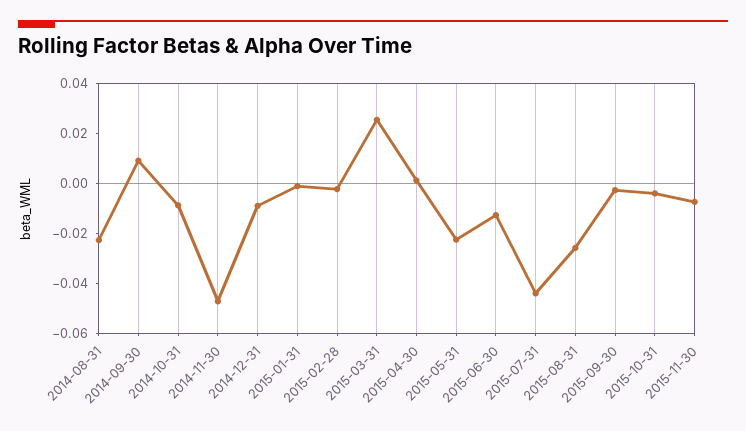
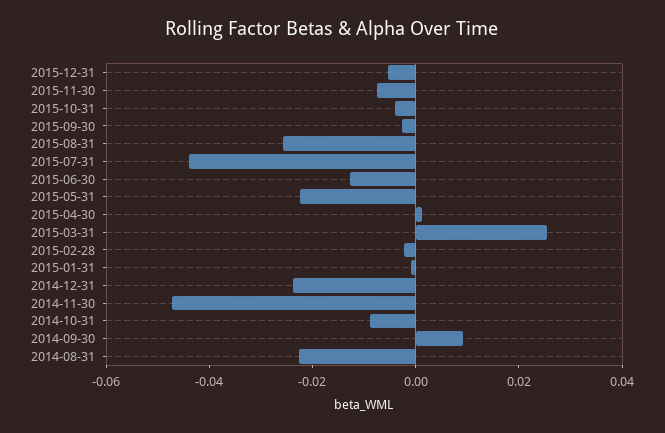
2014-12-31: -0.01 -> -0.025
2015-12-31: none -> -0.005

